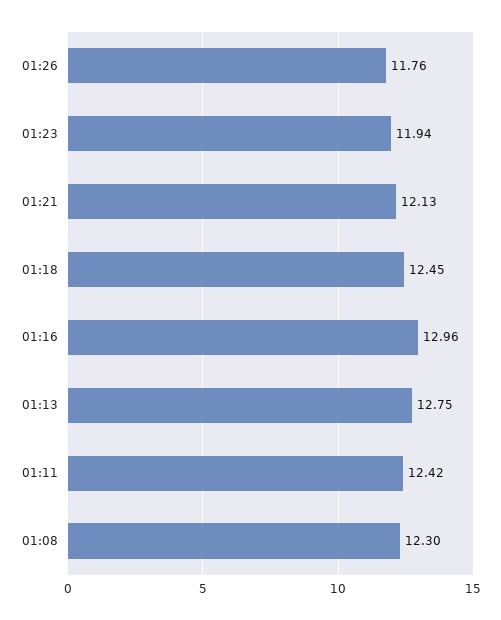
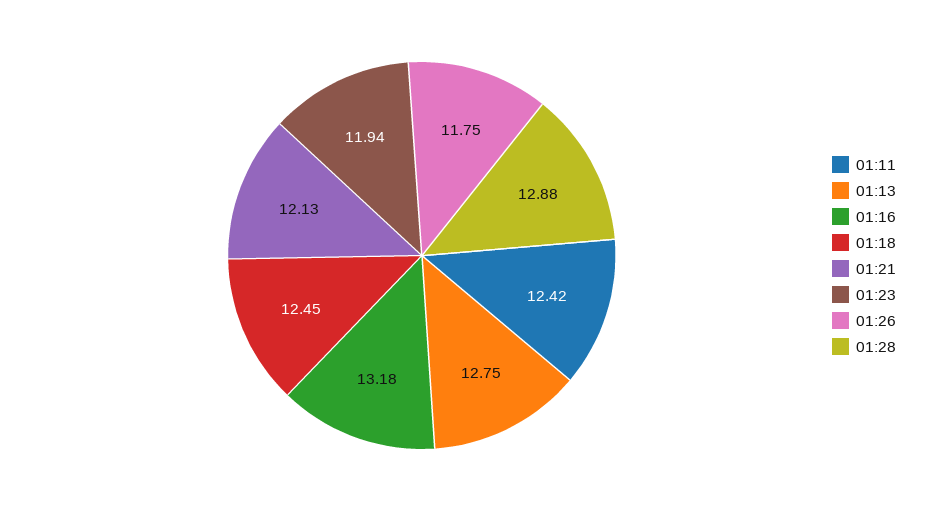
01:26: 11.76 -> 11.75
01:16: 12.96 -> 13.18
01:08: 12.3 -> none
01:28: none -> 12.88

